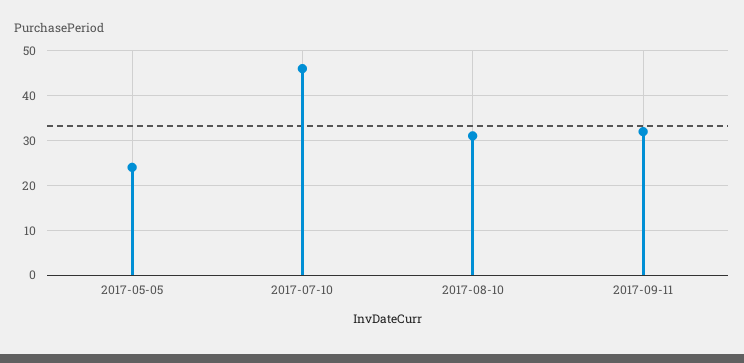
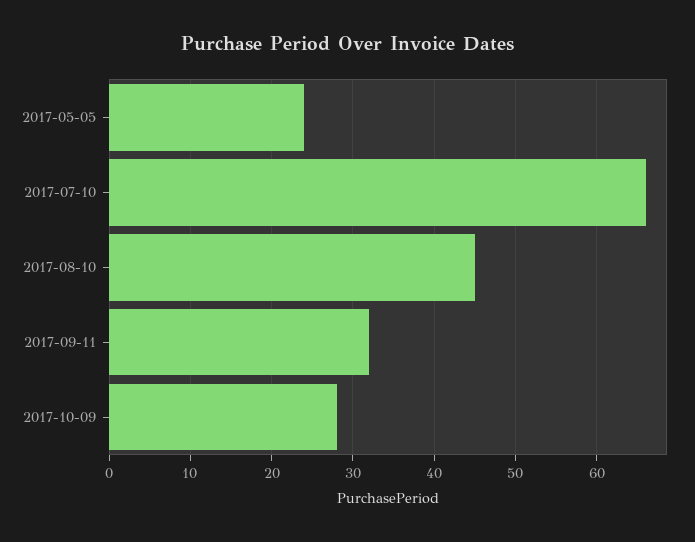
2017-07-10: 45 -> 66
2017-08-10: 30 -> 45
2017-10-09: none -> 28

